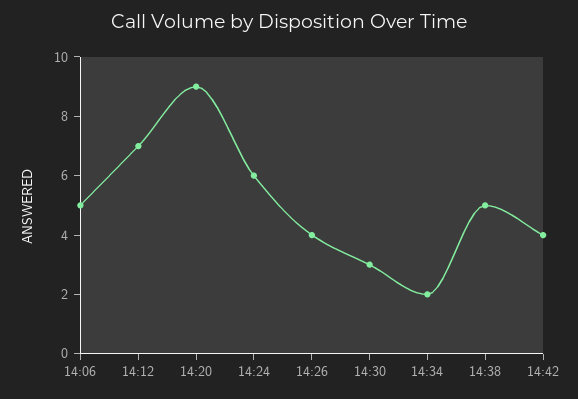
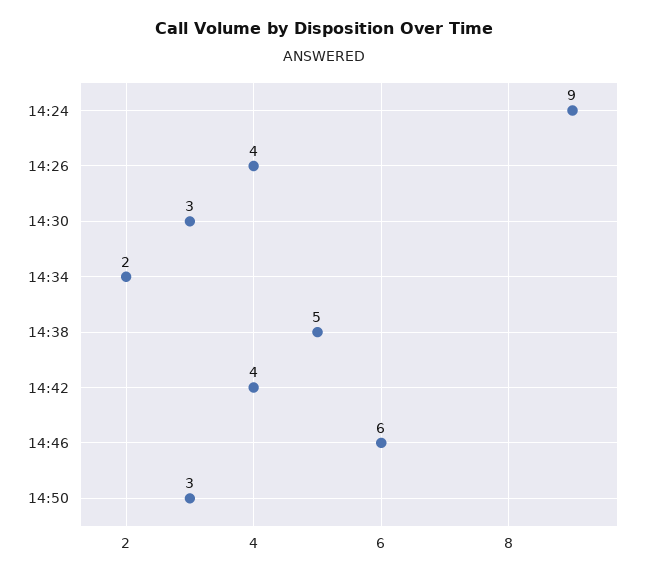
14:06: 5 -> none
14:12: 7 -> none
14:20: 9 -> none
14:24: 6 -> 9
14:46: none -> 6
14:50: none -> 3

